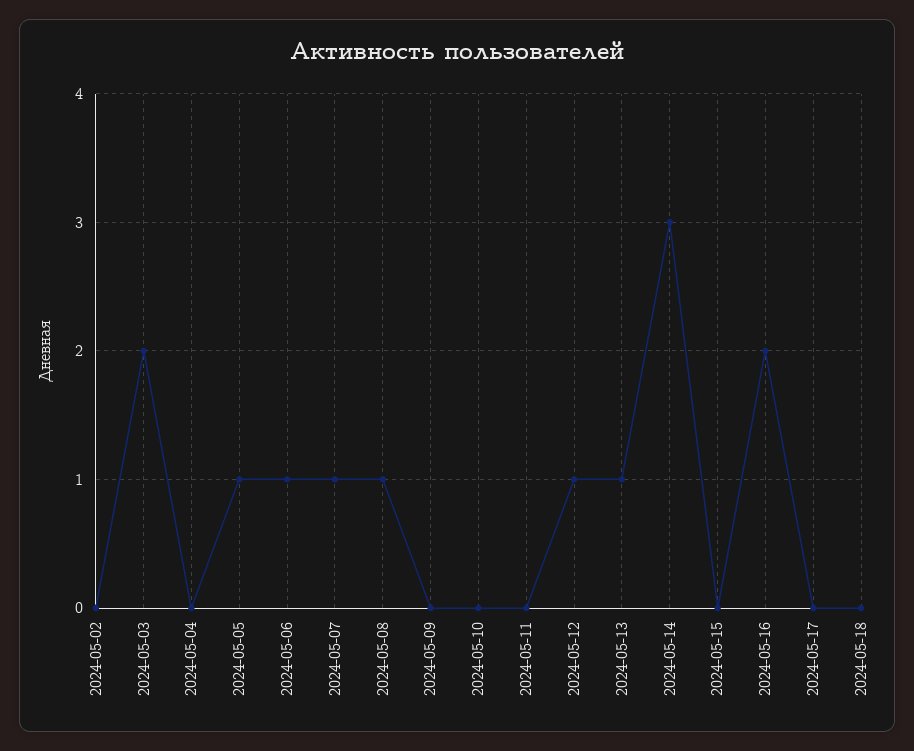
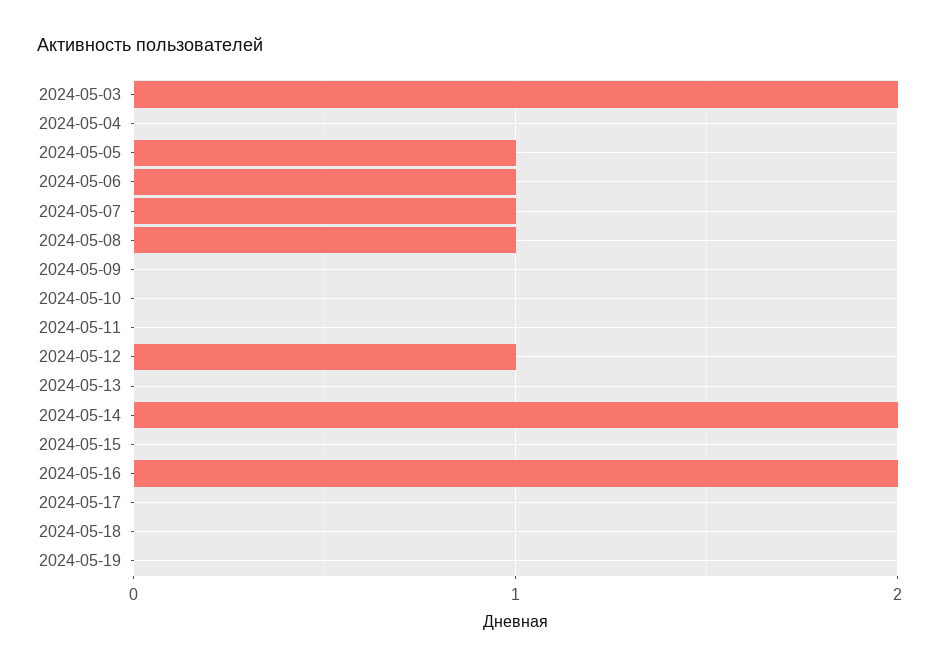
2024-05-02: 0 -> none
2024-05-13: 1 -> 0
2024-05-14: 3 -> 2
2024-05-19: none -> 0

